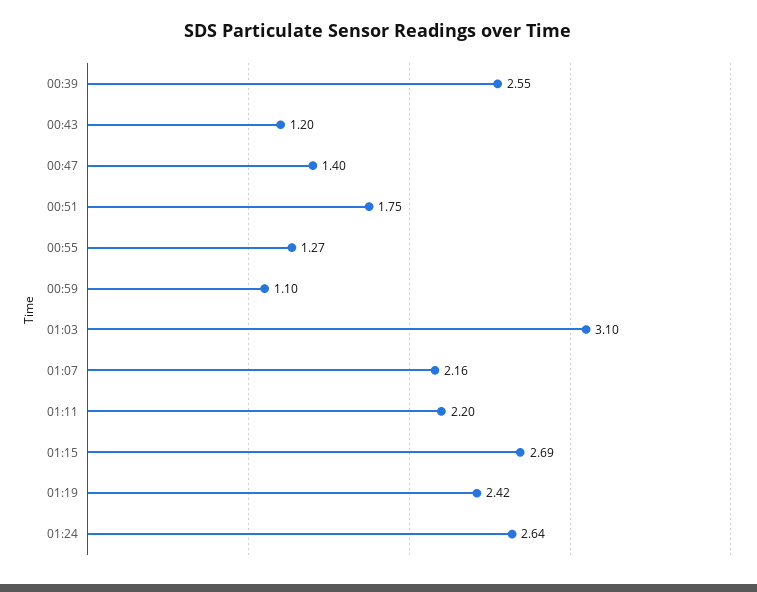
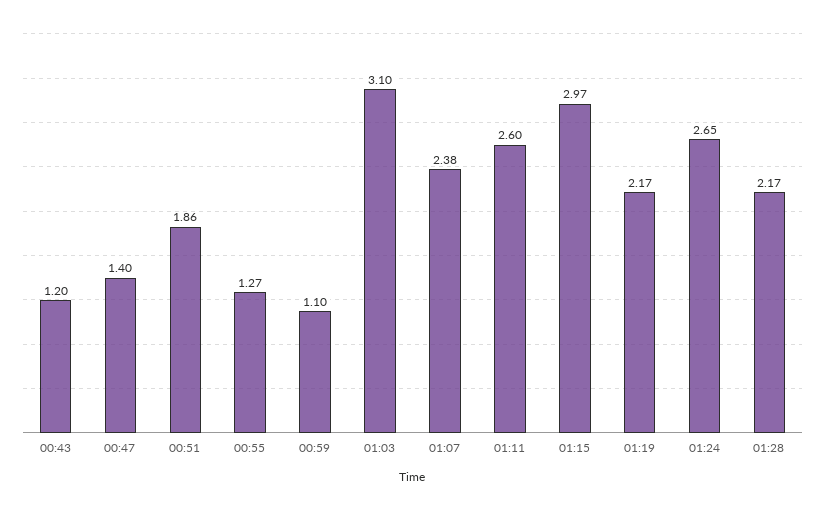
00:39: 2.55 -> none
00:51: 1.75 -> 1.86
01:07: 2.16 -> 2.38
01:11: 2.2 -> 2.6
01:15: 2.69 -> 2.97
01:19: 2.42 -> 2.17
01:24: 2.64 -> 2.65
01:28: none -> 2.17

